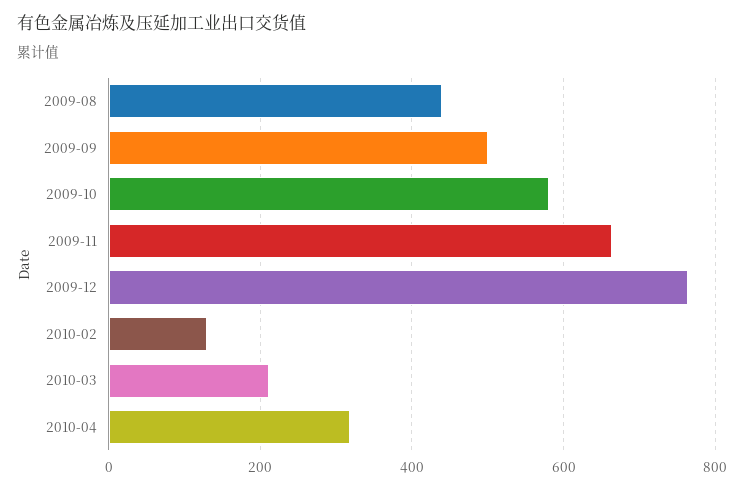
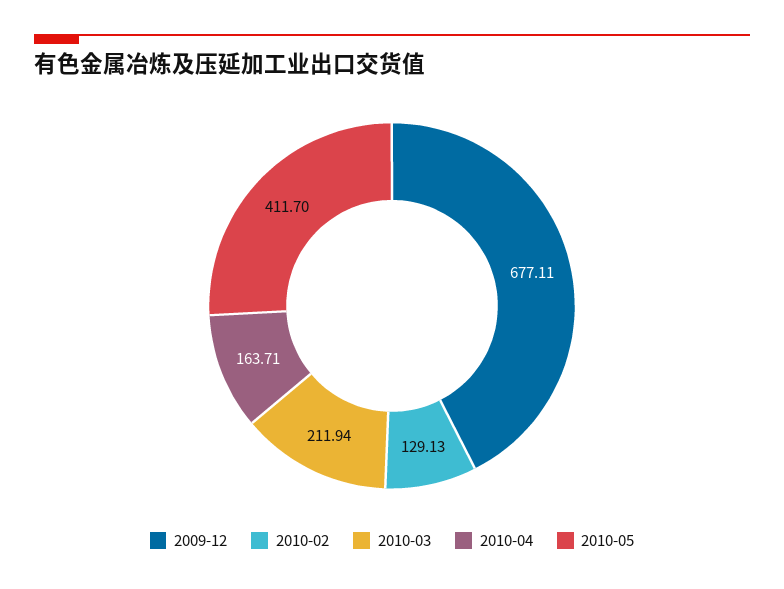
2009-08: 440 -> none
2009-09: 500 -> none
2009-10: 580 -> none
2009-11: 660 -> none
2009-12: 760 -> 677.11
2010-04: 320 -> 163.71
2010-05: none -> 411.7

